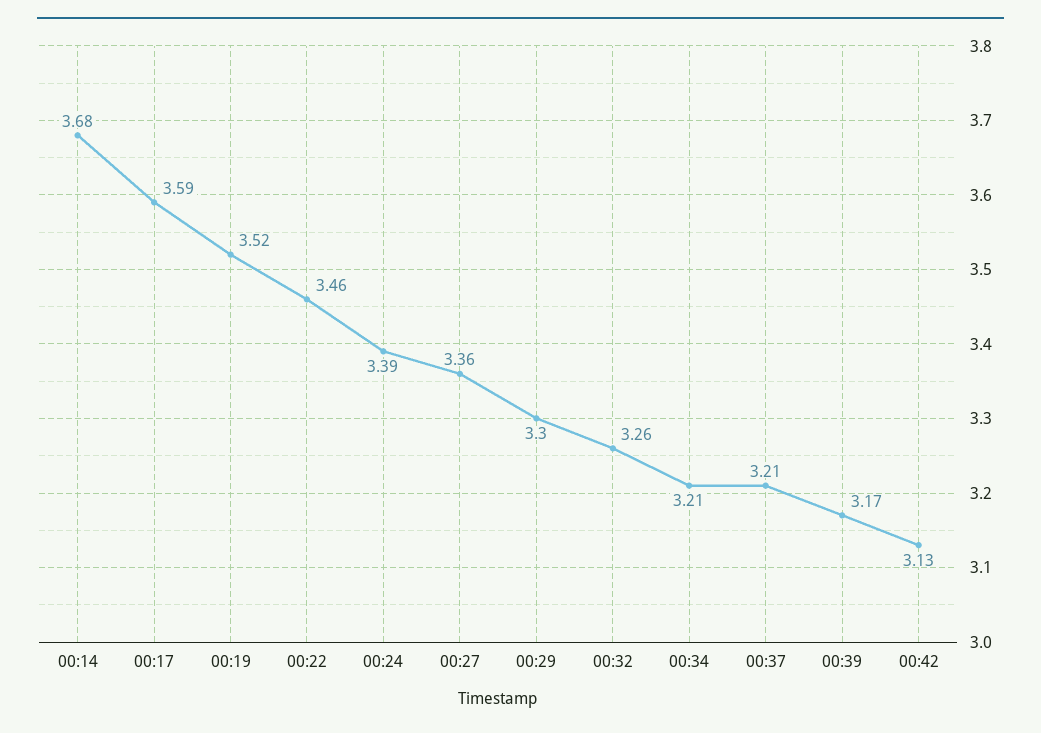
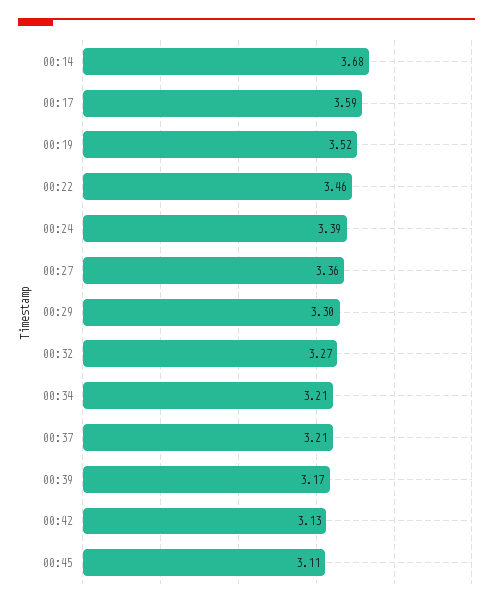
00:32: 3.26 -> 3.27
00:45: none -> 3.11

